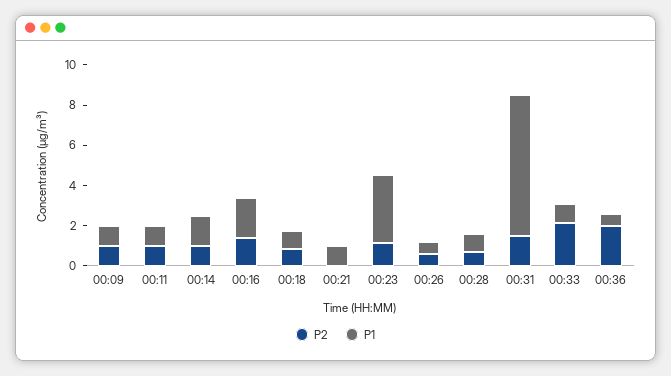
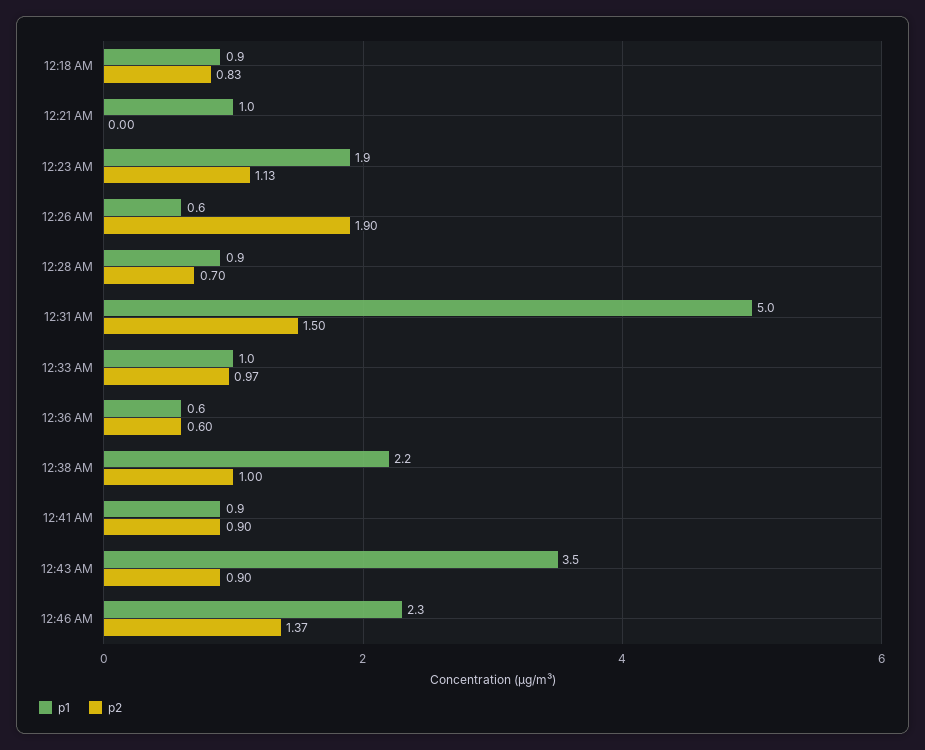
P2, 00:09: 1 -> none
P1, 00:09: 1 -> none
P2, 00:11: 1 -> none
P1, 00:11: 1 -> none
P2, 00:14: 1 -> none
P1, 00:14: 1.5 -> none
P2, 00:16: 1.5 -> none
P1, 00:16: 2 -> none
P1, 00:23: 3.5 -> 1.9
P2, 00:26: 0.5 -> 1.9
P1, 00:31: 7 -> 5
P2, 00:33: 2 -> 0.97
P2, 00:36: 2 -> 0.6
P1, 12:38 AM: none -> 2.2
P2, 12:38 AM: none -> 1
P1, 12:41 AM: none -> 0.9
P2, 12:41 AM: none -> 0.9
P1, 12:43 AM: none -> 3.5
P2, 12:43 AM: none -> 0.9
P1, 12:46 AM: none -> 2.3
P2, 12:46 AM: none -> 1.37

